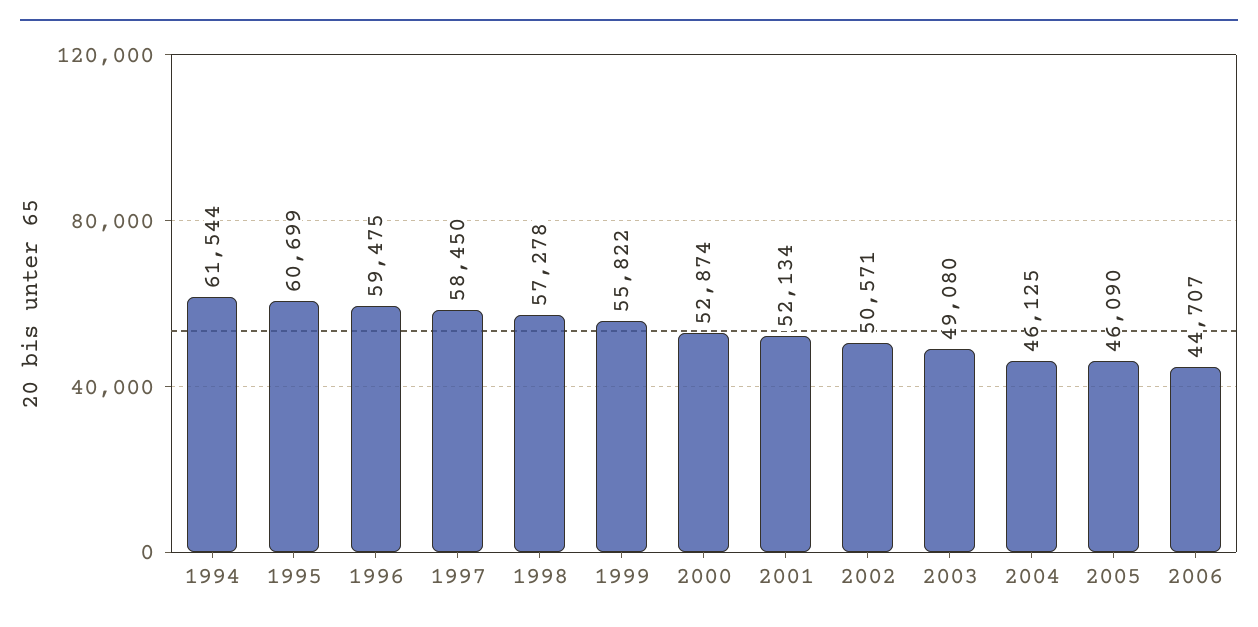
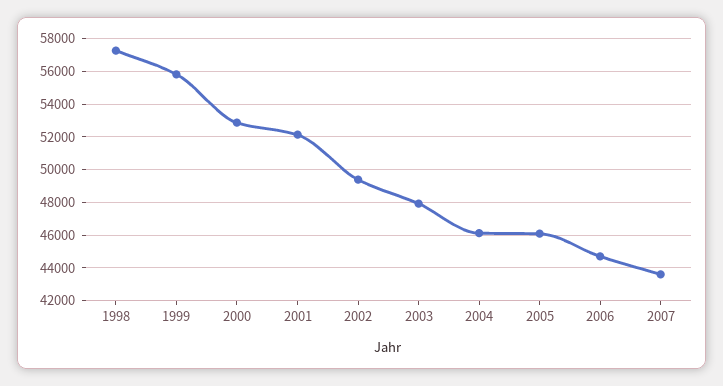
1994: 61544 -> none
1995: 60699 -> none
1996: 59475 -> none
1997: 58450 -> none
2002: 50571 -> 49500
2003: 49080 -> 48000
2007: none -> 43500

